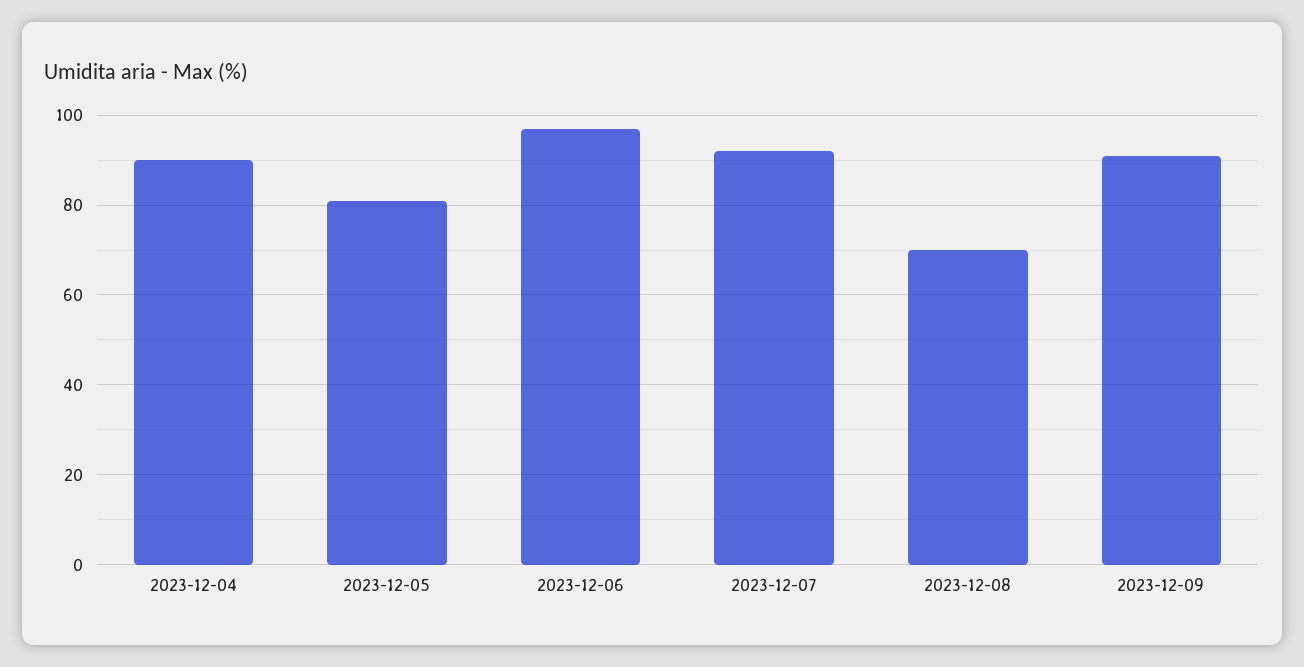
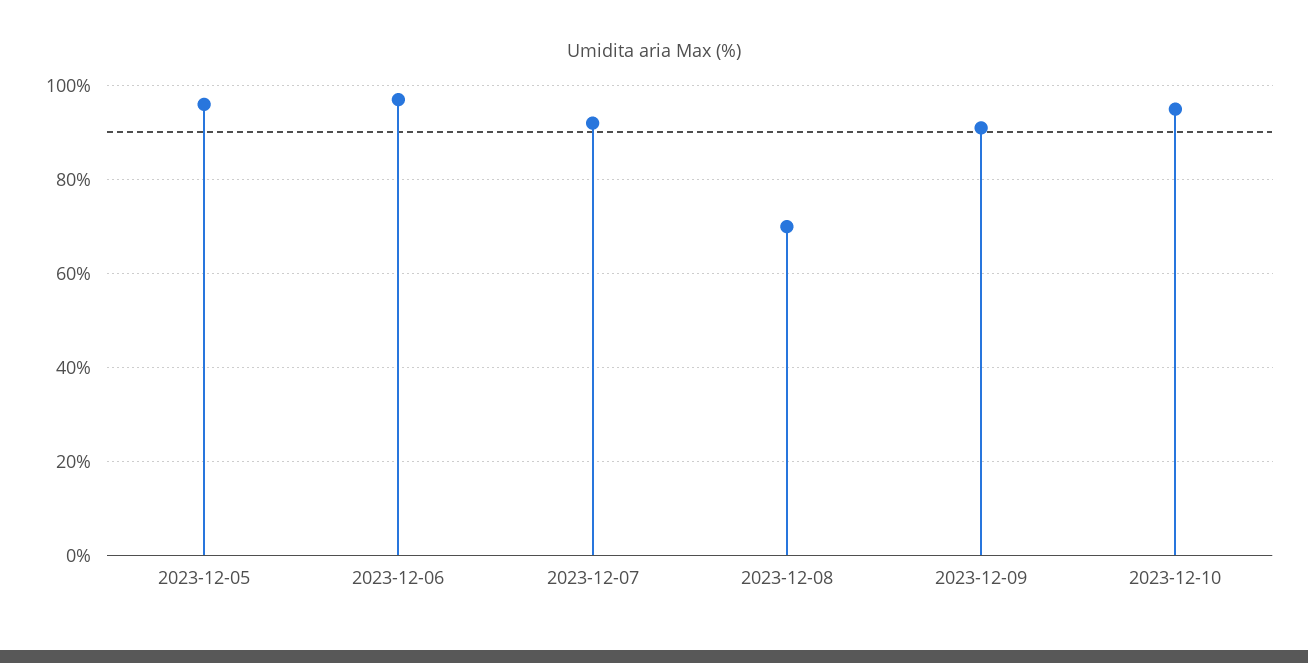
2023-12-04: 90 -> none
2023-12-05: 80 -> 95
2023-12-10: none -> 95

